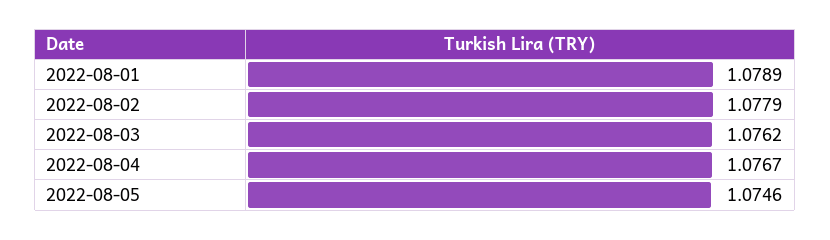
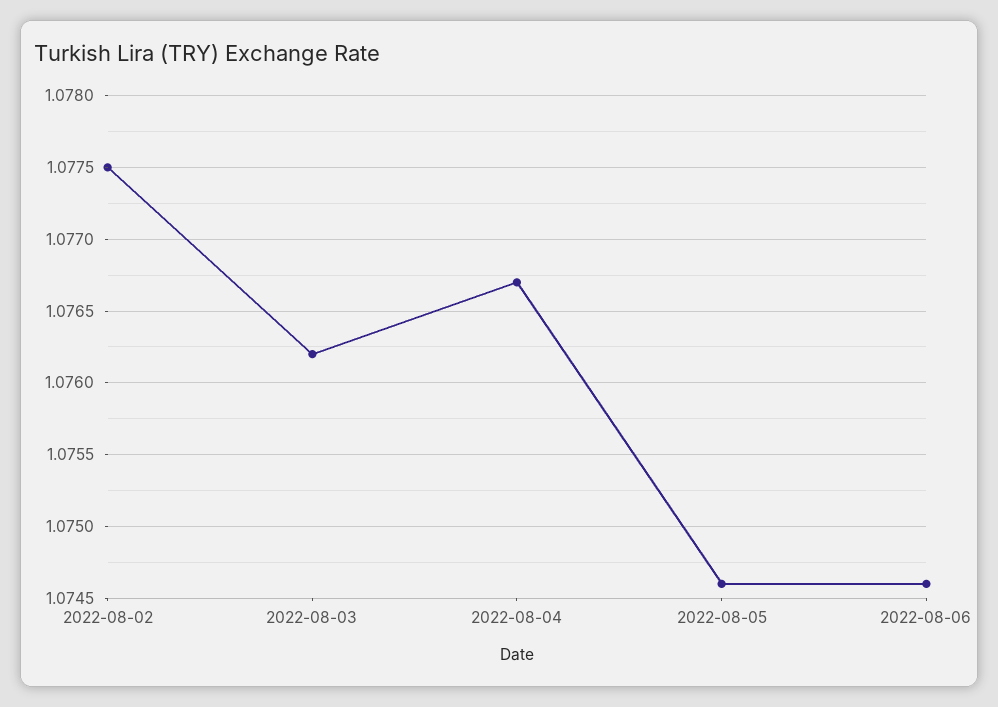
2022-08-01: 1.0789 -> none
2022-08-02: 1.0779 -> 1.0775
2022-08-06: none -> 1.0746

